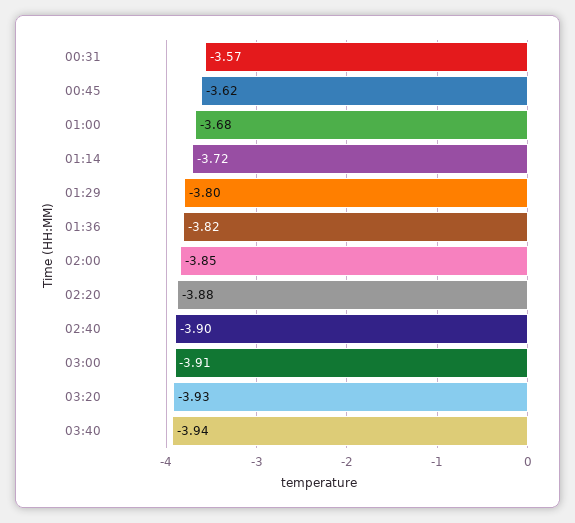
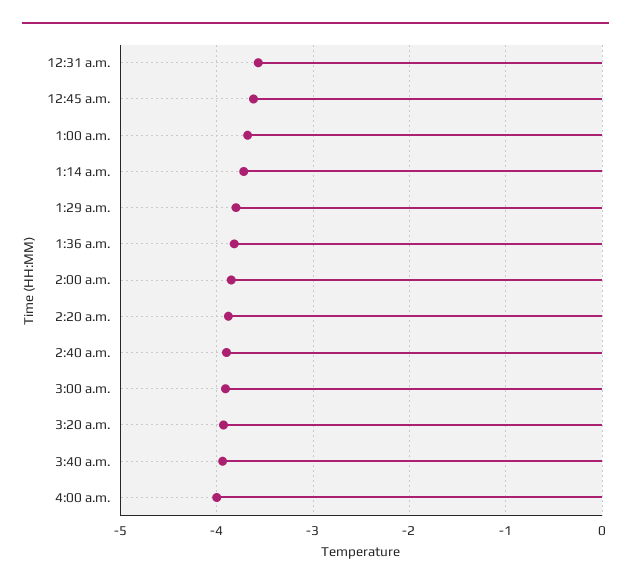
4:00 a.m.: none -> -4

